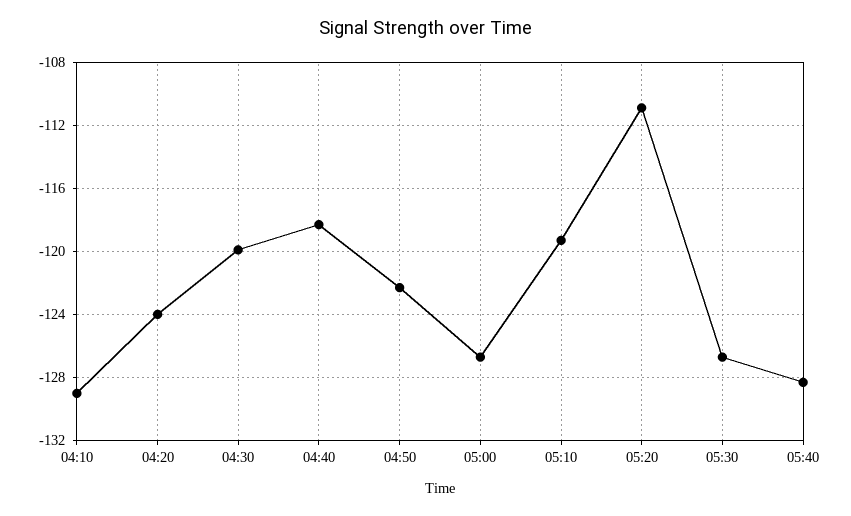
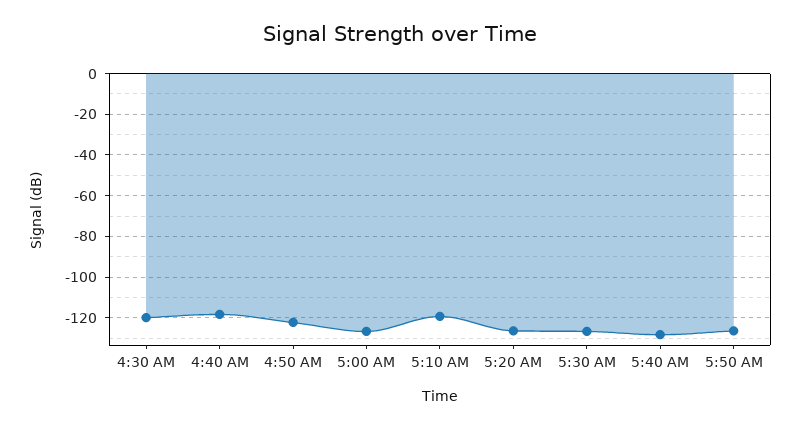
04:10: -129 -> none
04:20: -124 -> none
05:20: -111 -> -125
5:50 AM: none -> -125

